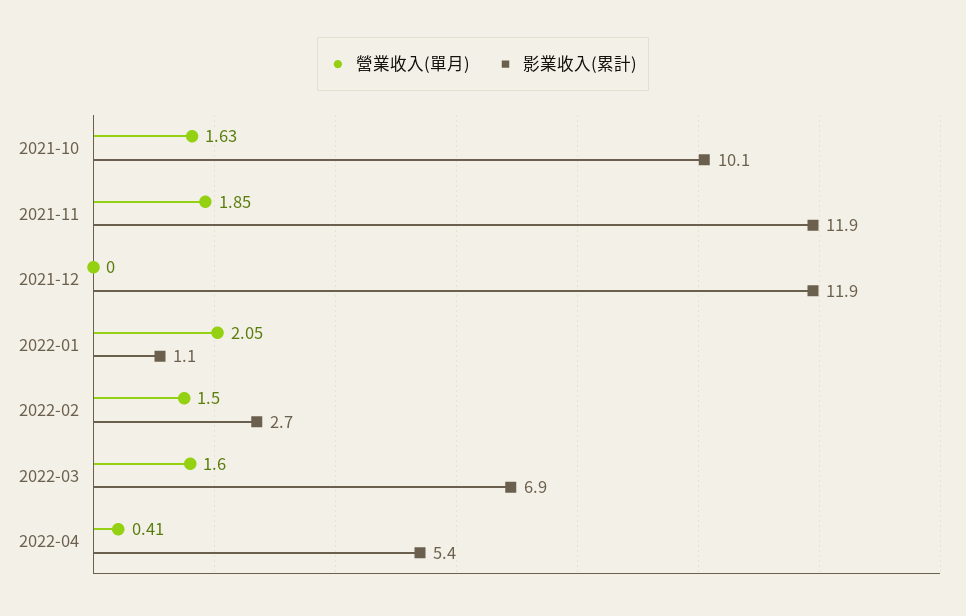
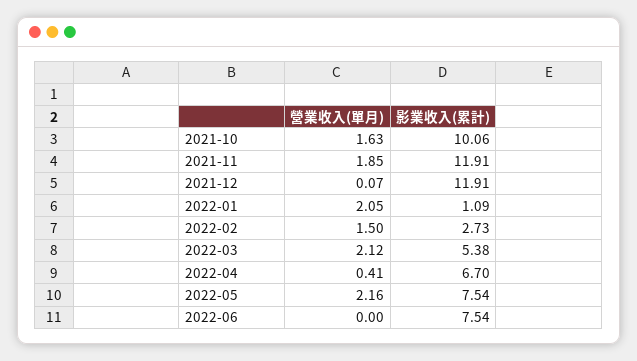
營業收入(單月), 2021-12: 0 -> 0.07
營業收入(單月), 2022-03: 1.6 -> 2.12
影業收入(累計), 2022-03: 6.9 -> 5.38
影業收入(累計), 2022-04: 5.4 -> 6.7
營業收入(單月), 2022-05: none -> 2.16
影業收入(累計), 2022-05: none -> 7.54
營業收入(單月), 2022-06: none -> 0
影業收入(累計), 2022-06: none -> 7.54

